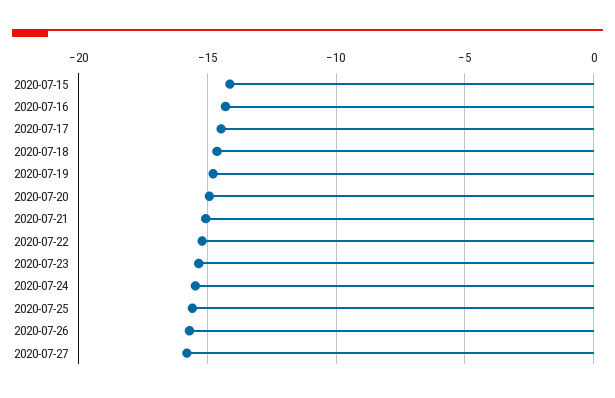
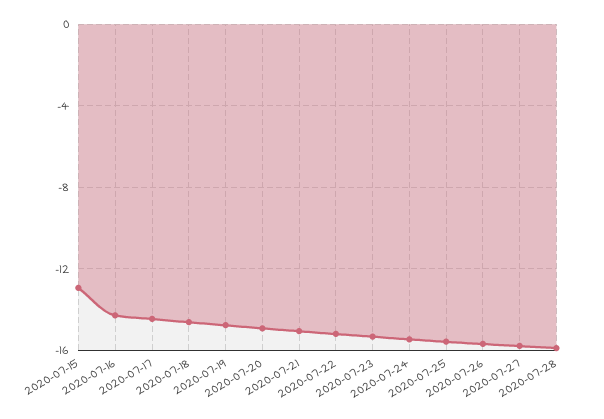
2020-07-15: -14 -> -13
2020-07-28: none -> -16

